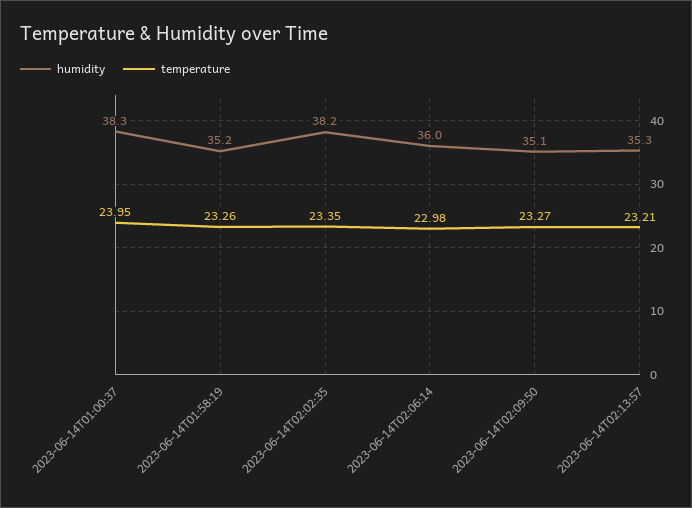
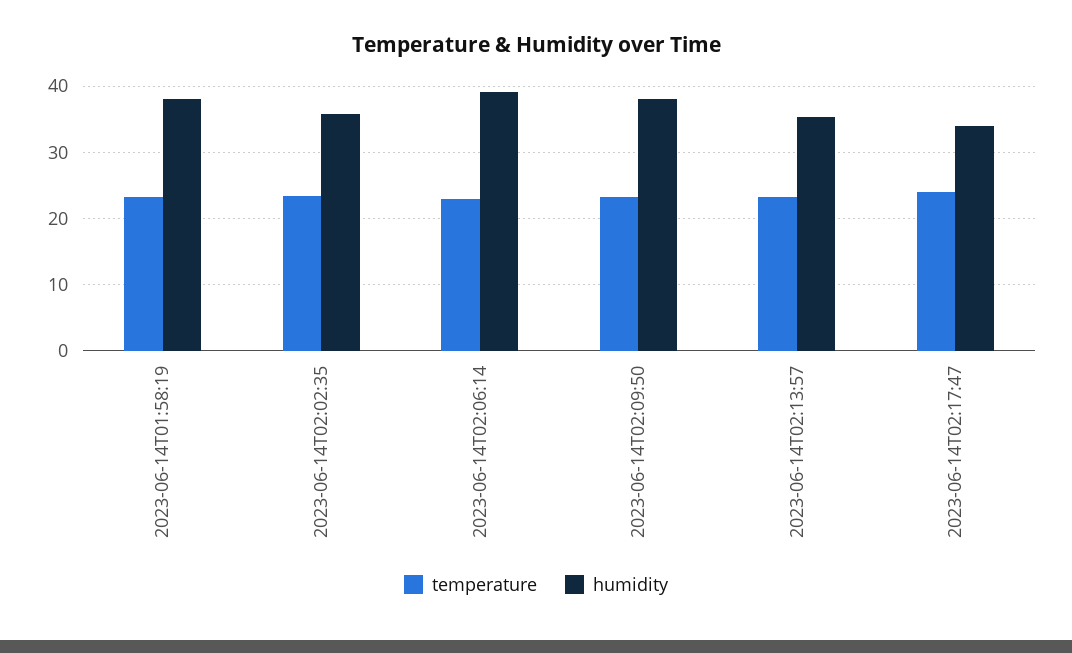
humidity, 2023-06-14T01:00:37: 38.3 -> none
temperature, 2023-06-14T01:00:37: 23.95 -> none
humidity, 2023-06-14T01:58:19: 35.2 -> 38
humidity, 2023-06-14T02:02:35: 38.2 -> 36
humidity, 2023-06-14T02:06:14: 36 -> 39
humidity, 2023-06-14T02:09:50: 35.1 -> 38
temperature, 2023-06-14T02:17:47: none -> 24
humidity, 2023-06-14T02:17:47: none -> 34

